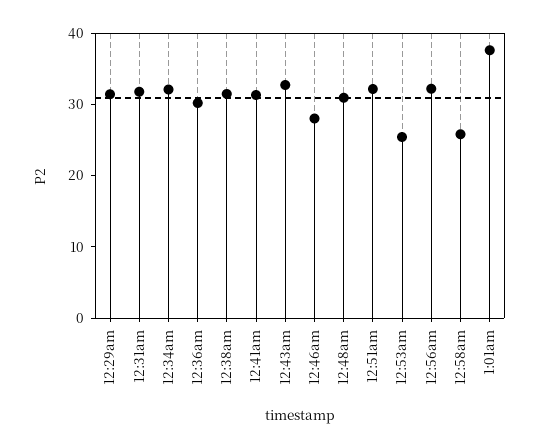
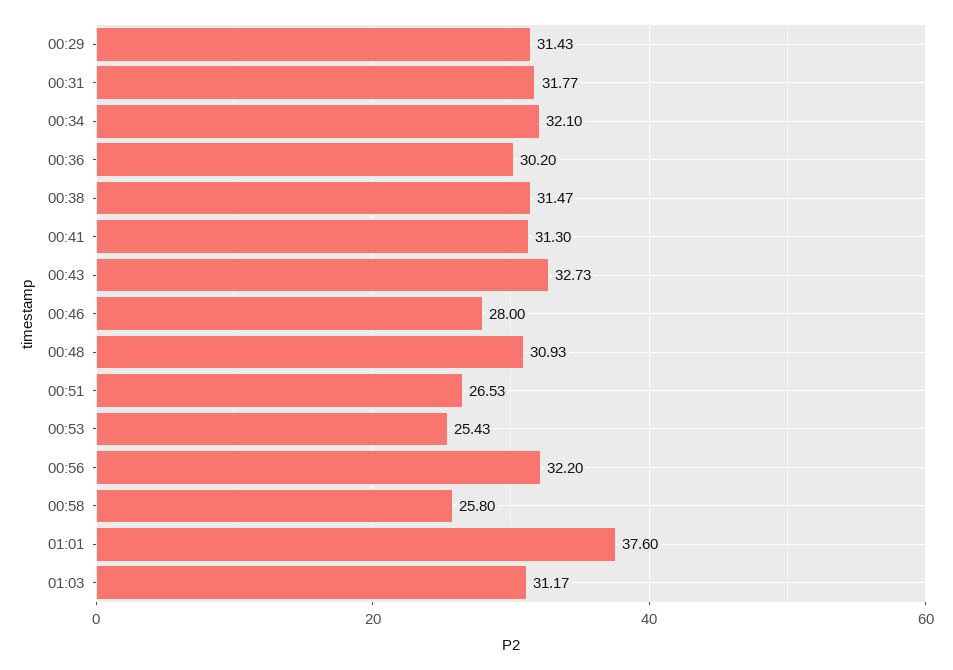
12:51am: 32 -> 26.53
01:03: none -> 31.17

